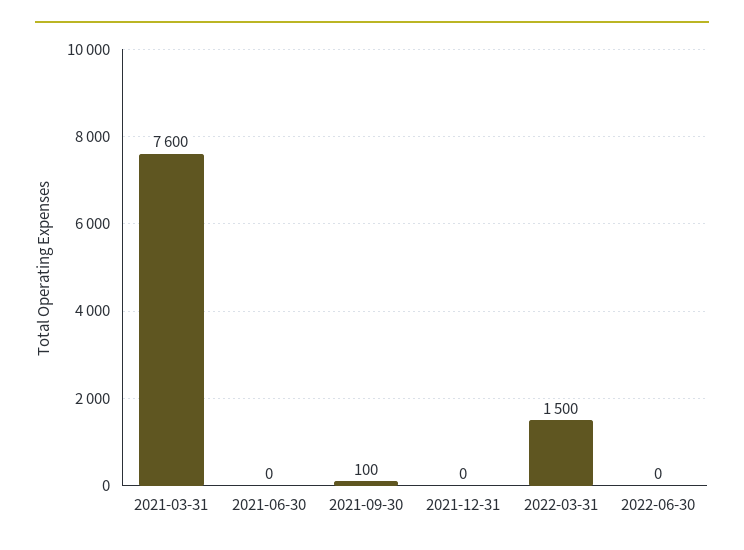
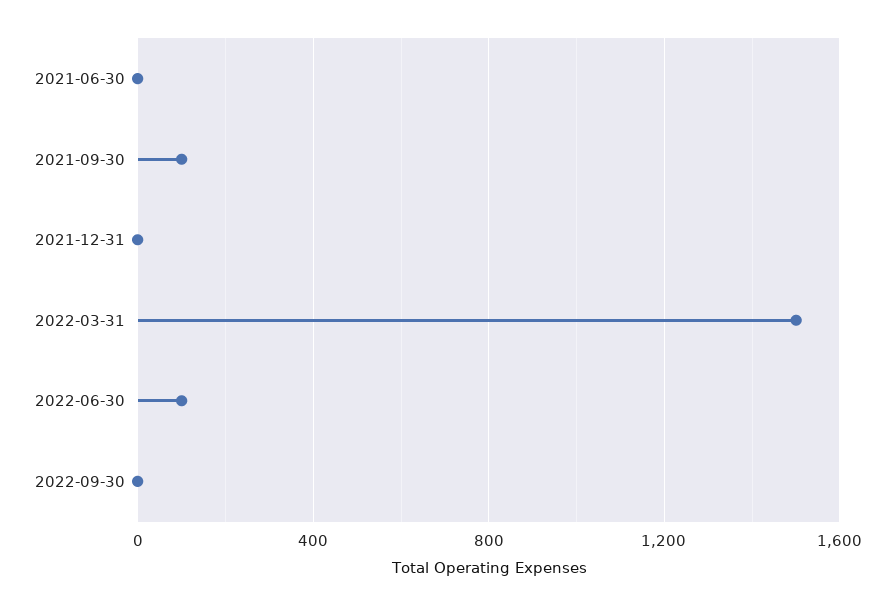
2021-03-31: 7600 -> none
2022-06-30: 0 -> 100
2022-09-30: none -> 0

